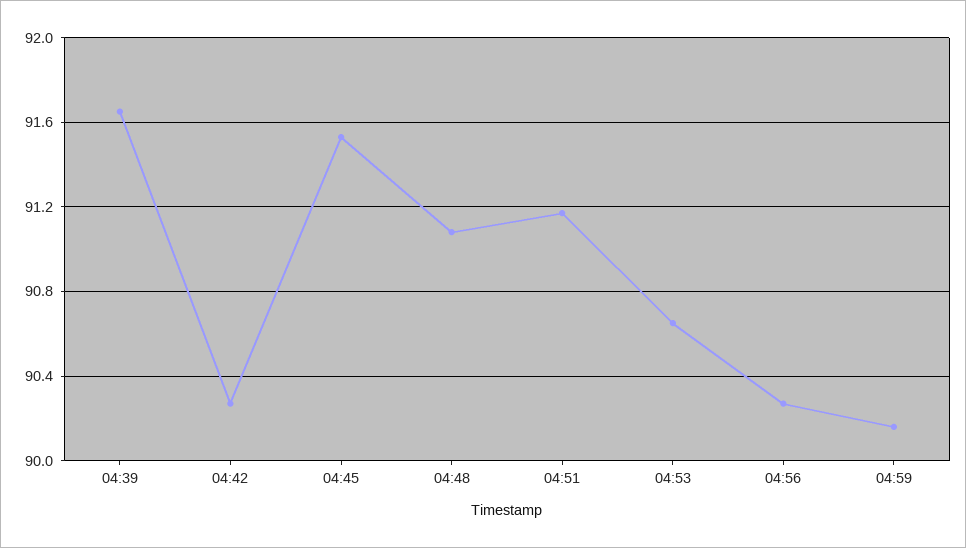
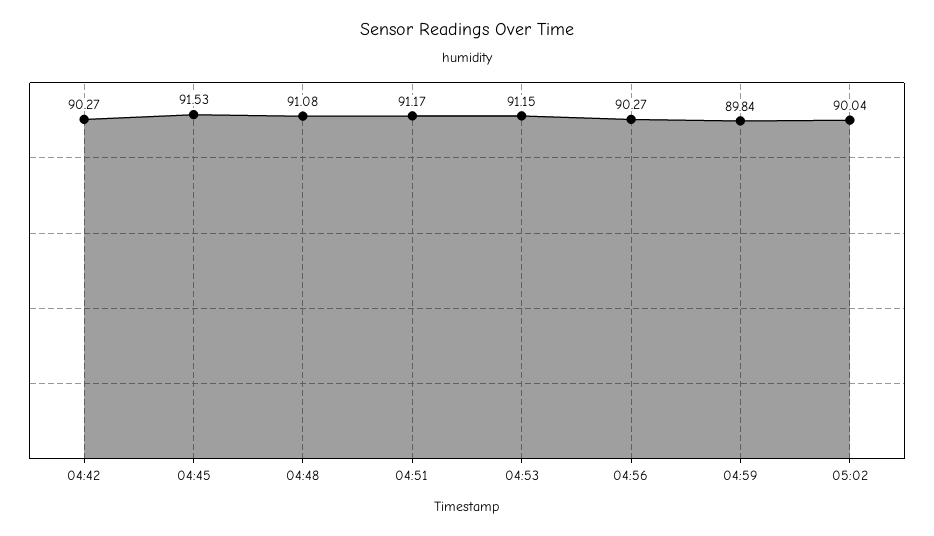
04:39: 91.65 -> none
04:53: 90.65 -> 91.15
04:59: 90.15 -> 89.84
05:02: none -> 90.04

